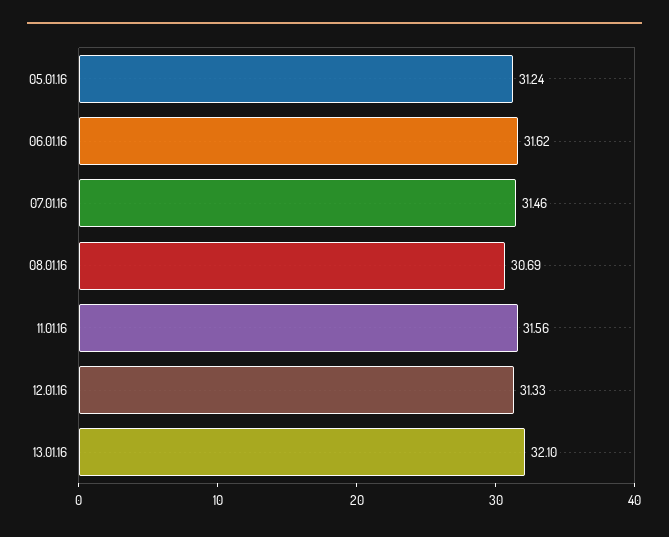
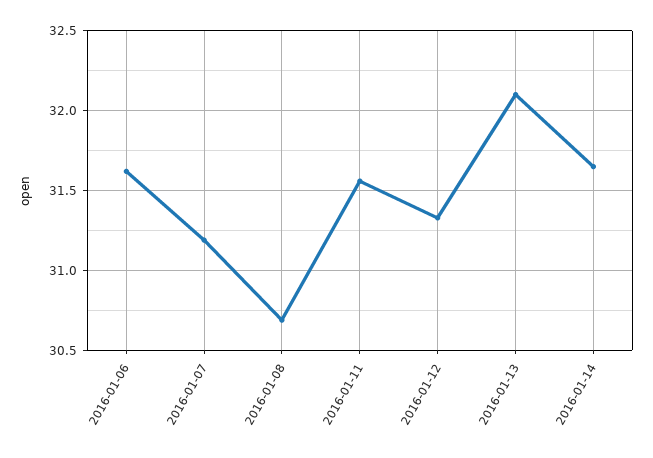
05.01.16: 31.24 -> none
07.01.16: 31.46 -> 31.2
2016-01-14: none -> 31.65

